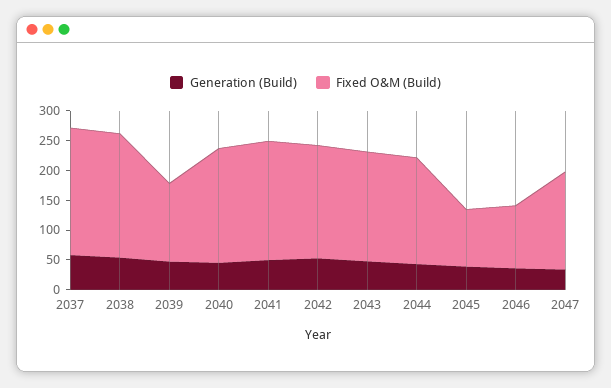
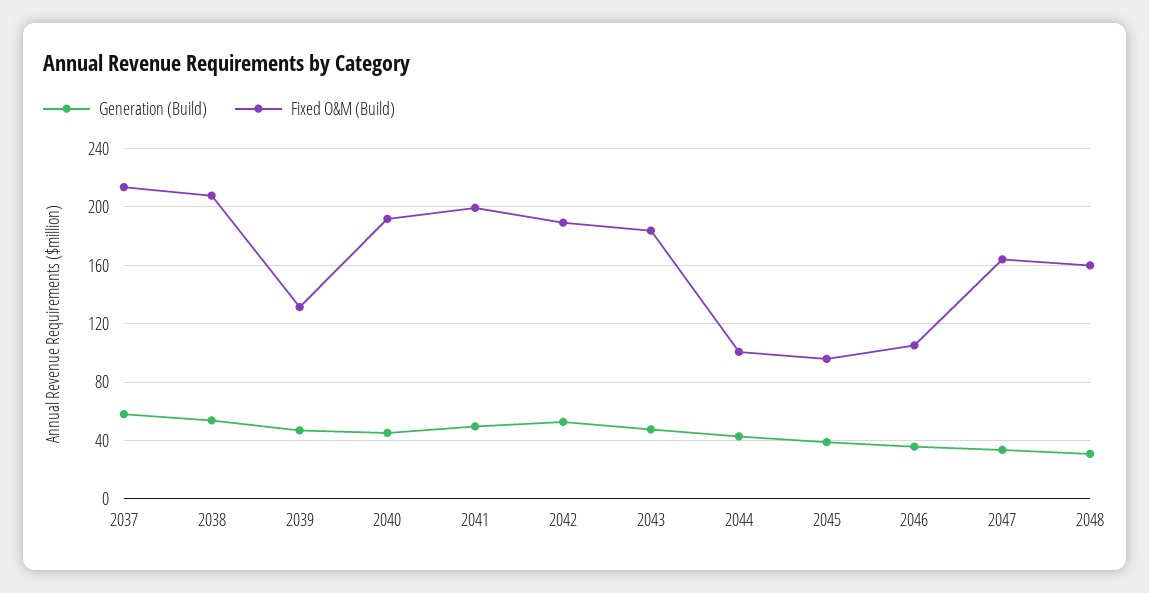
Fixed O&M (Build), 2044: 175 -> 100
Generation (Build), 2048: none -> 30
Fixed O&M (Build), 2048: none -> 160

